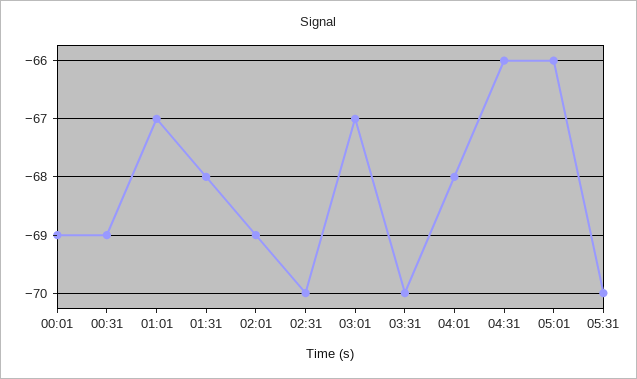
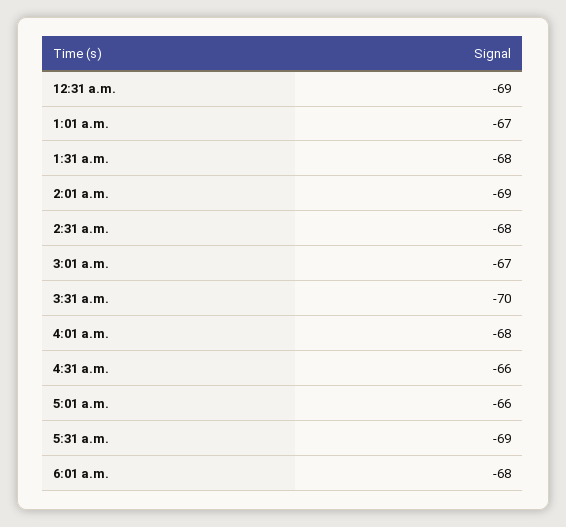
00:01: -69 -> none
02:31: -70 -> -68
05:31: -70 -> -69
6:01 a.m.: none -> -68

